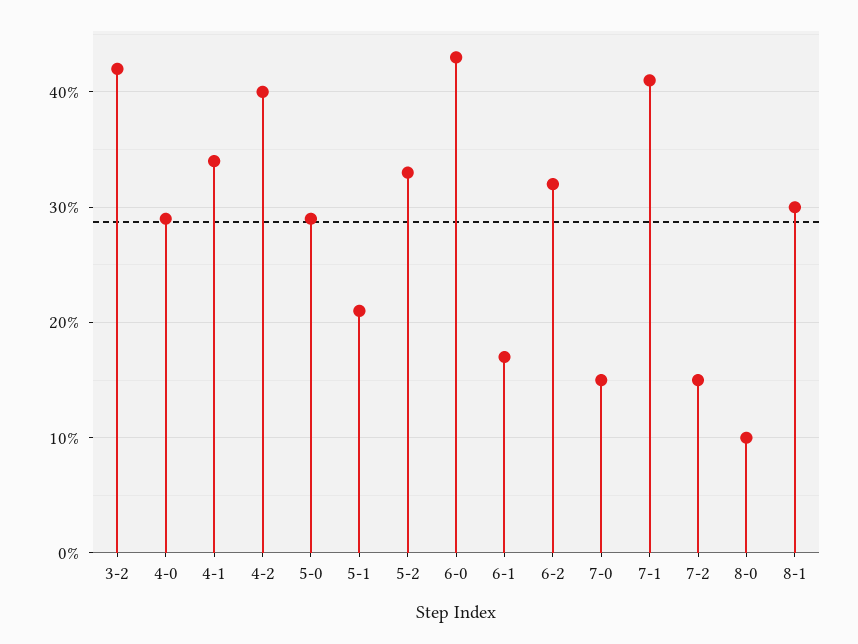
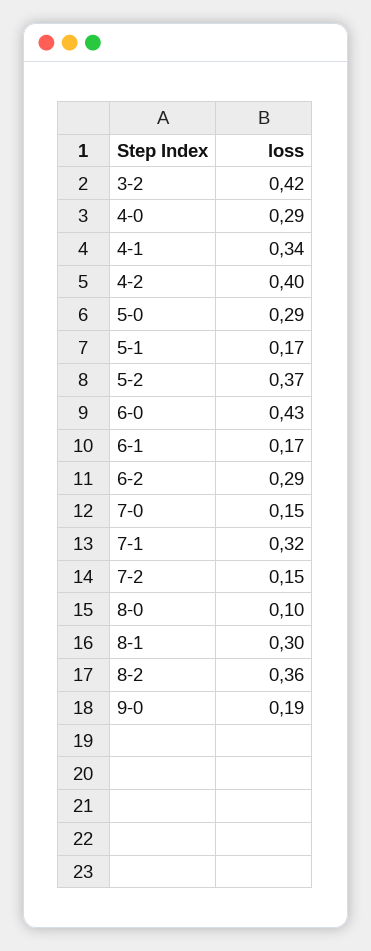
5-1: 0.21 -> 0.17
5-2: 0.33 -> 0.37
6-2: 0.32 -> 0.29
7-1: 0.41 -> 0.32
8-2: none -> 0.36
9-0: none -> 0.19

